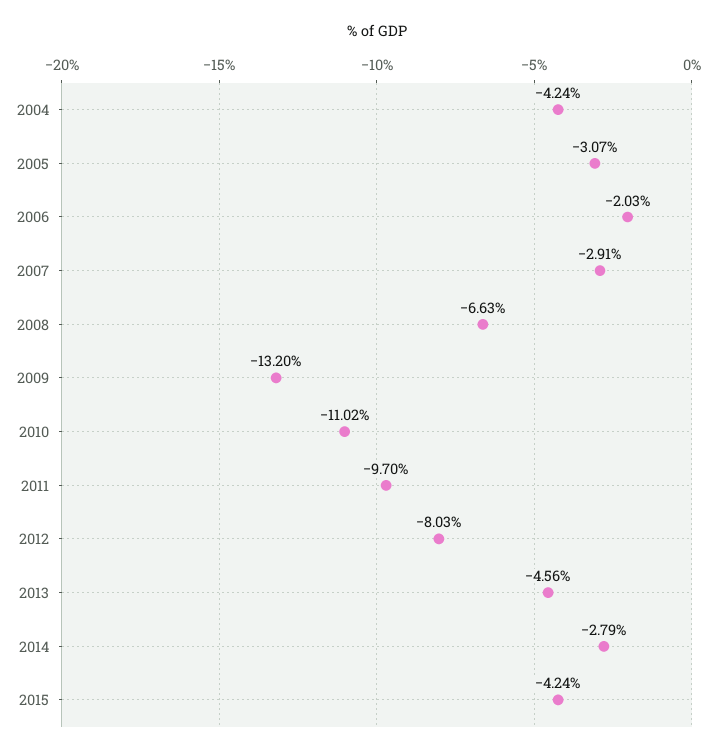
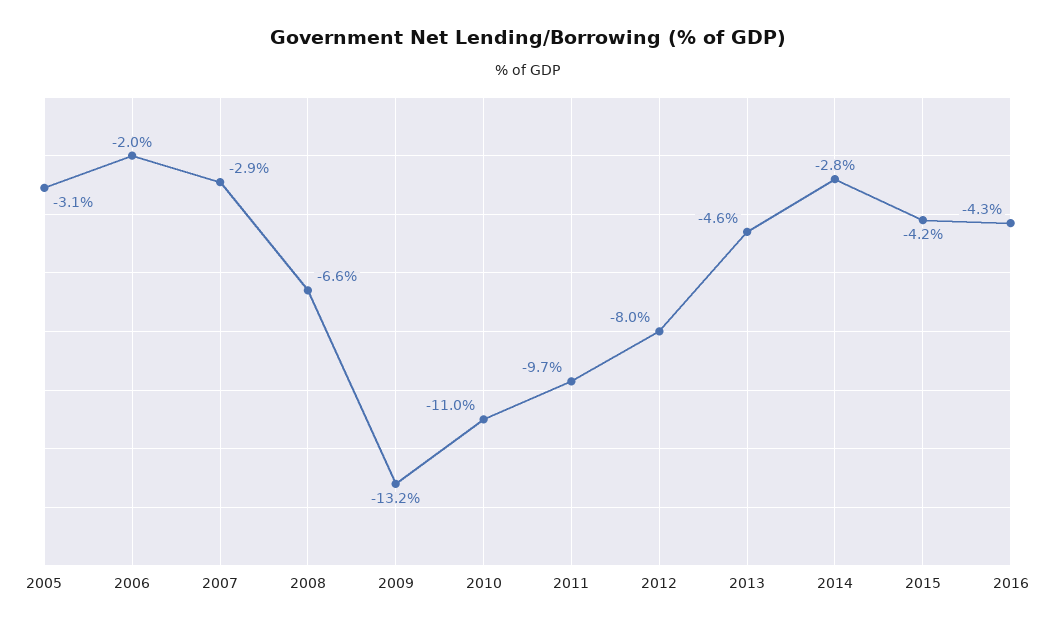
2004: -4.24 -> none
2016: none -> -4.3

